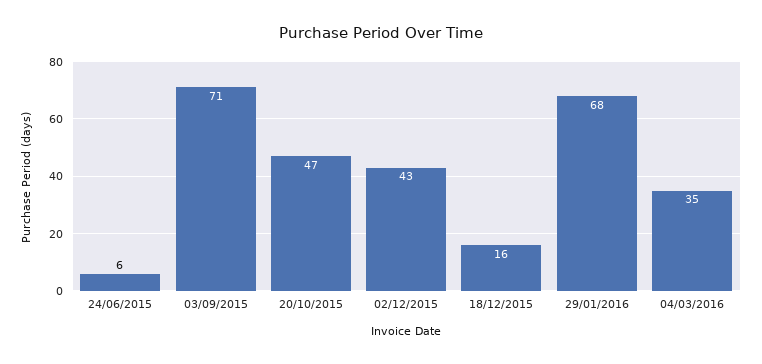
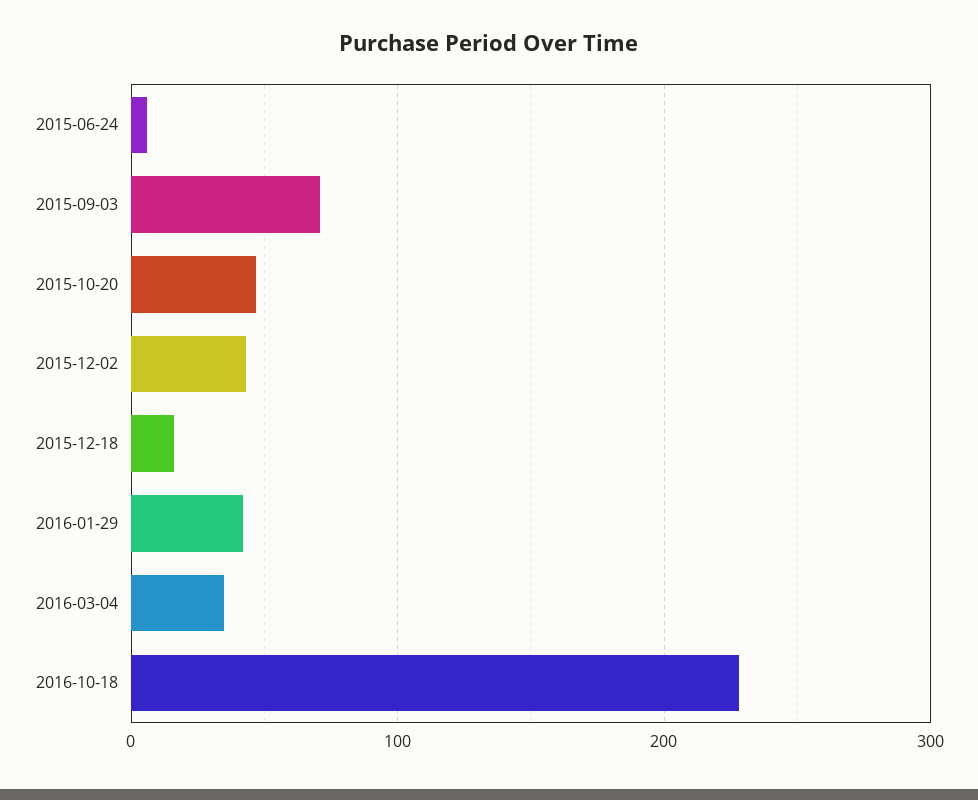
29/01/2016: 68 -> 40
2016-10-18: none -> 230

